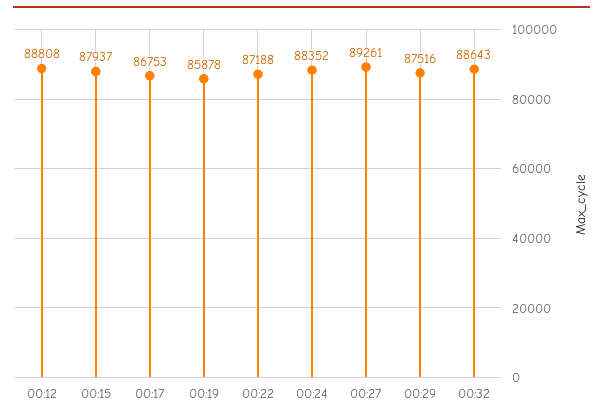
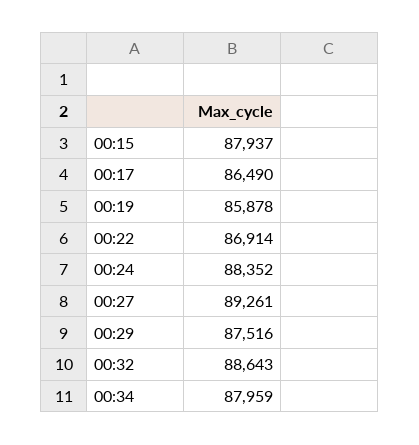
00:12: 88808 -> none
00:17: 86753 -> 86490
00:22: 87188 -> 86914
00:34: none -> 87959

